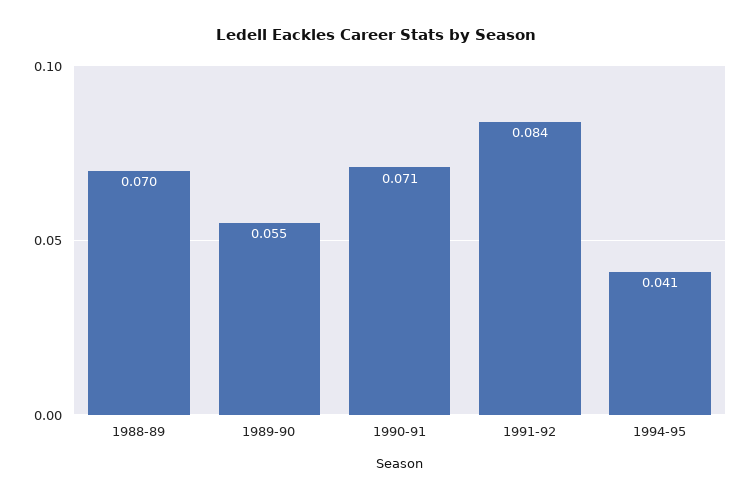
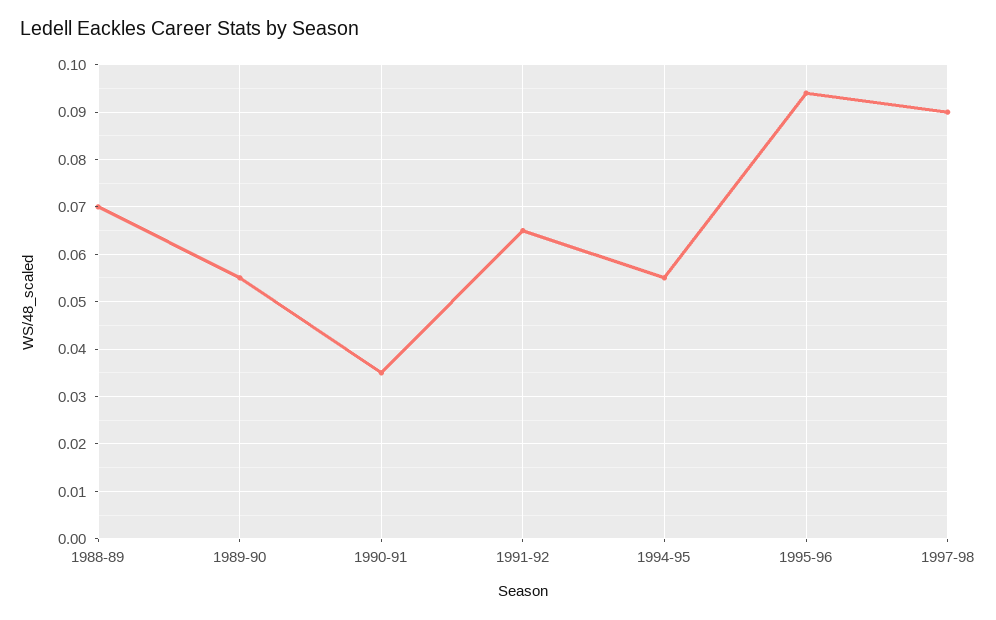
1990-91: 0.071 -> 0.035
1991-92: 0.084 -> 0.065
1994-95: 0.041 -> 0.055
1995-96: none -> 0.095
1997-98: none -> 0.09

